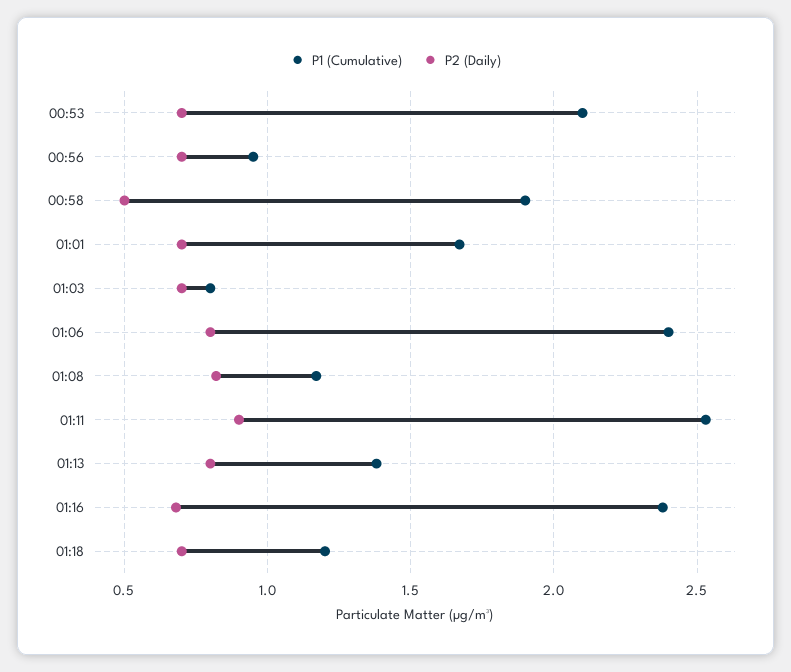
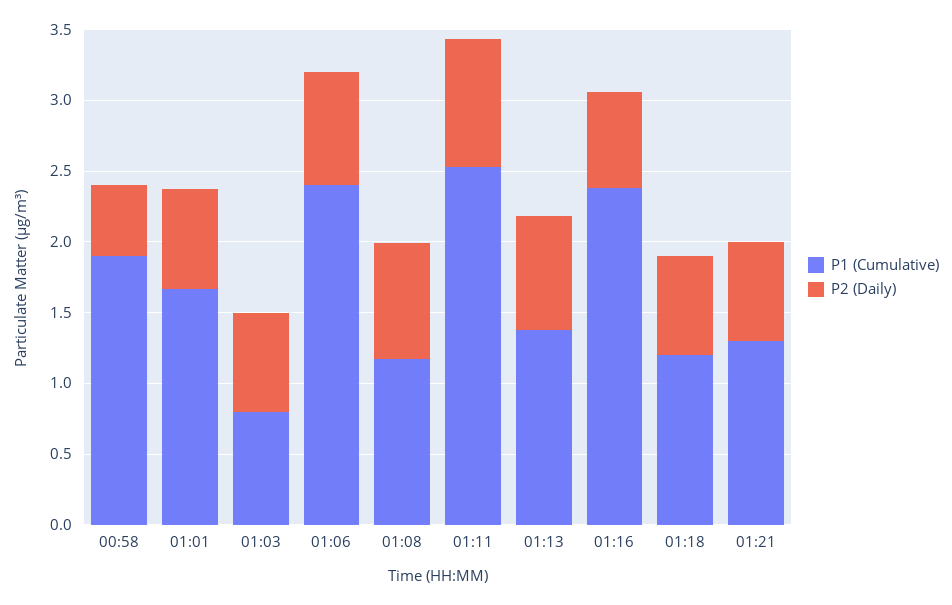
P1 (Cumulative), 00:53: 2.1 -> none
P2 (Daily), 00:53: 0.7 -> none
P1 (Cumulative), 00:56: 0.95 -> none
P2 (Daily), 00:56: 0.7 -> none
P1 (Cumulative), 01:21: none -> 1.3
P2 (Daily), 01:21: none -> 0.7

